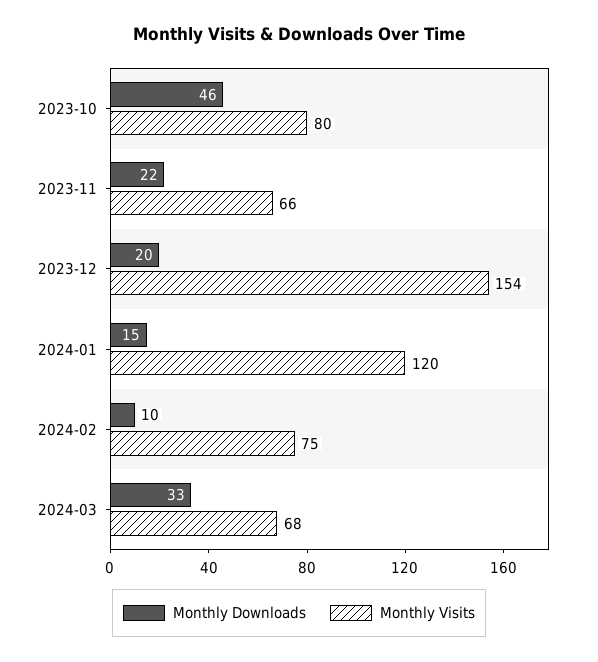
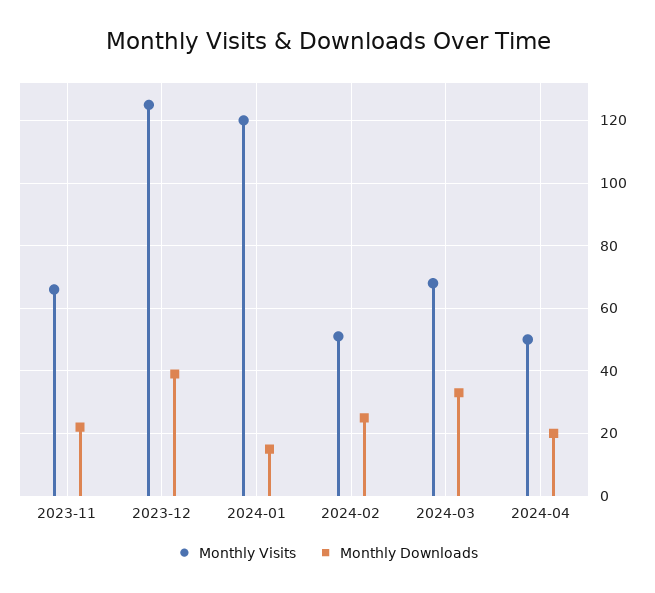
Monthly Downloads, 2023-10: 46 -> none
Monthly Visits, 2023-10: 80 -> none
Monthly Downloads, 2023-12: 20 -> 40
Monthly Visits, 2023-12: 154 -> 125
Monthly Downloads, 2024-02: 10 -> 25
Monthly Visits, 2024-02: 75 -> 50
Monthly Visits, 2024-04: none -> 50
Monthly Downloads, 2024-04: none -> 20

